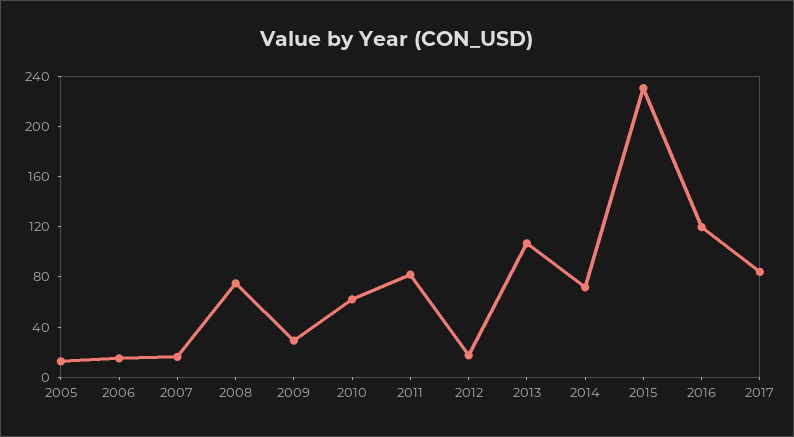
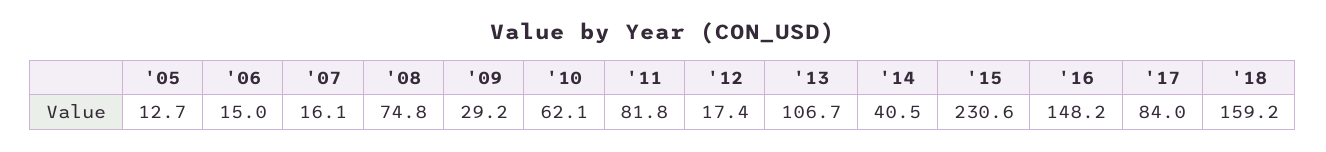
2014: 70 -> 40.5
2016: 120 -> 148.2
'18: none -> 159.2

